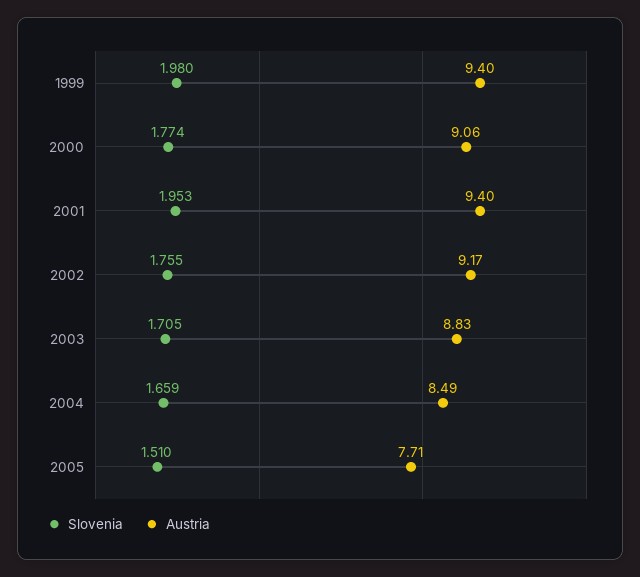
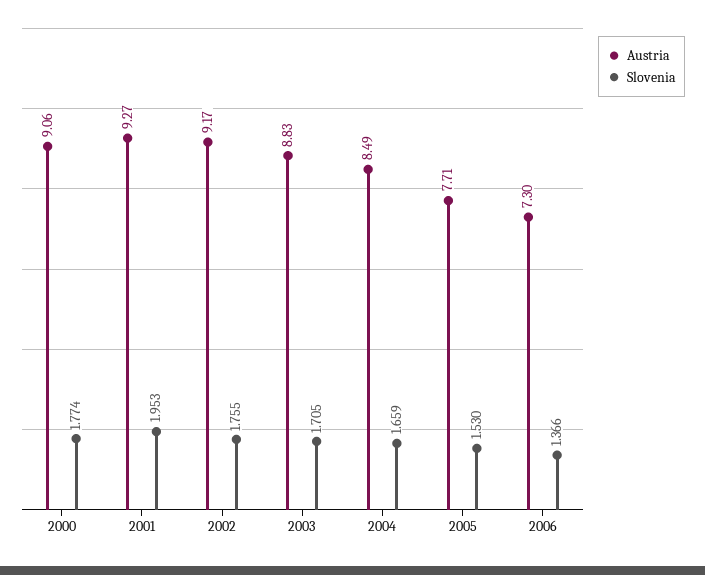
Slovenia, 1999: 1.98 -> none
Austria, 1999: 9.4 -> none
Austria, 2001: 9.4 -> 9.27
Slovenia, 2005: 1.51 -> 1.53
Austria, 2006: none -> 7.3
Slovenia, 2006: none -> 1.366

